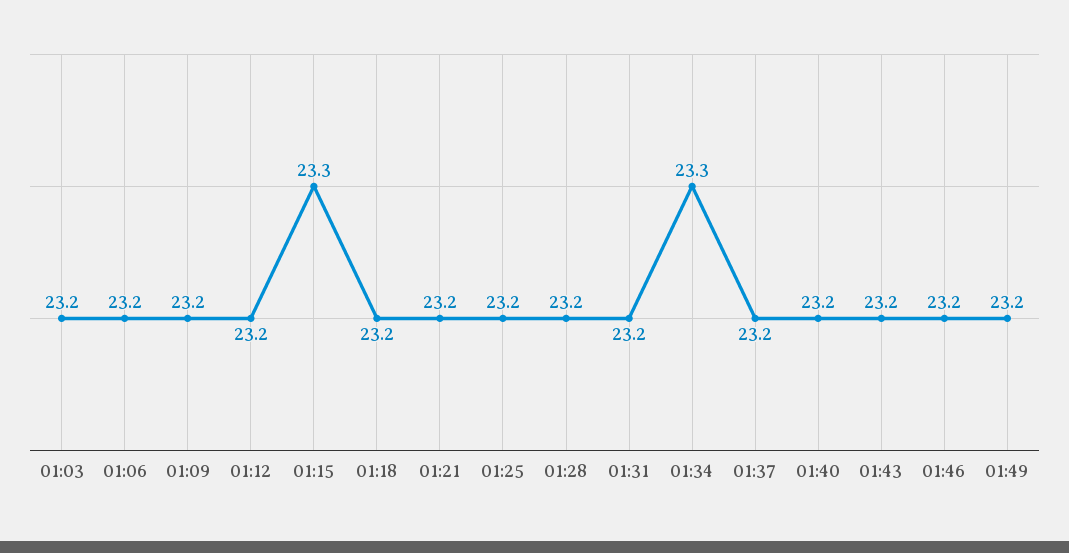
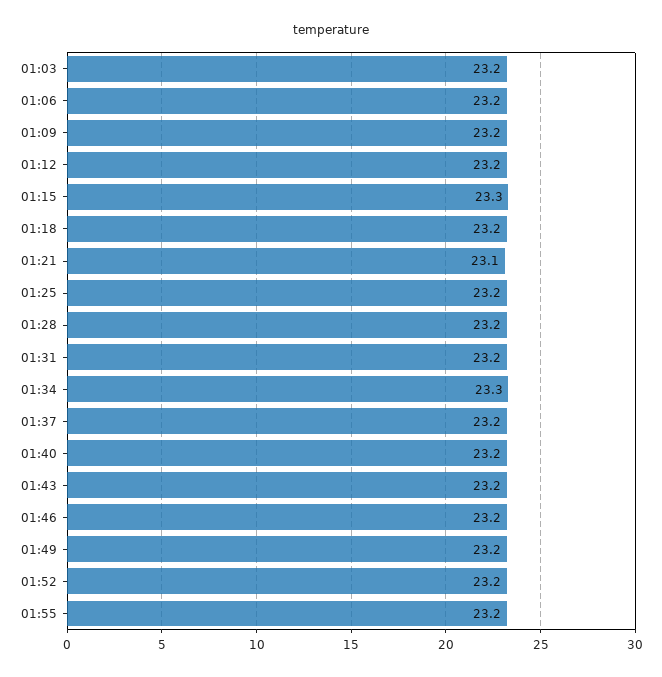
01:21: 23.2 -> 23.1
01:52: none -> 23.2
01:55: none -> 23.2

